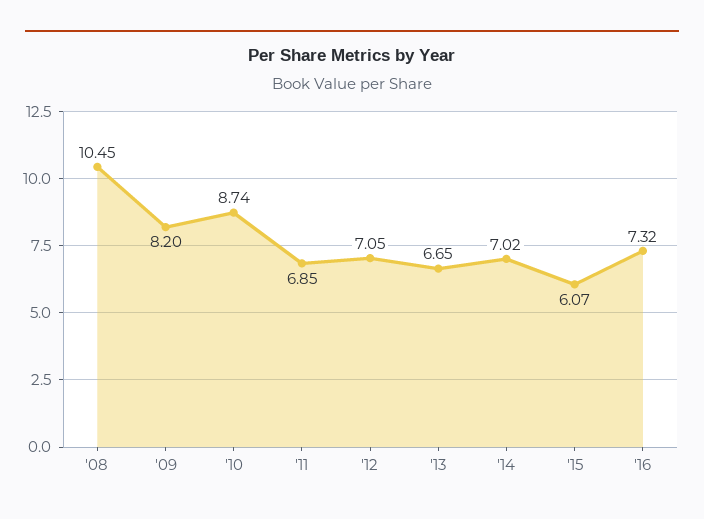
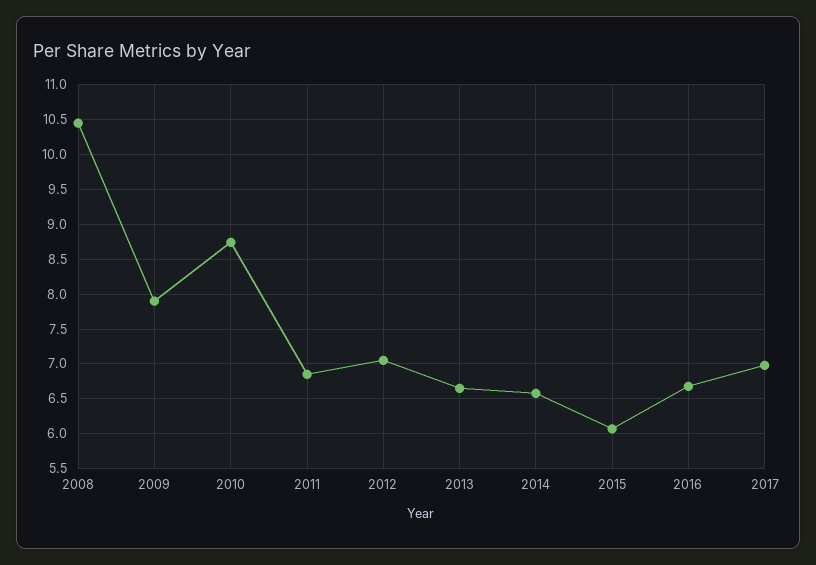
'09: 8.2 -> 7.9
'14: 7.02 -> 6.6
'16: 7.32 -> 6.7
2017: none -> 7

